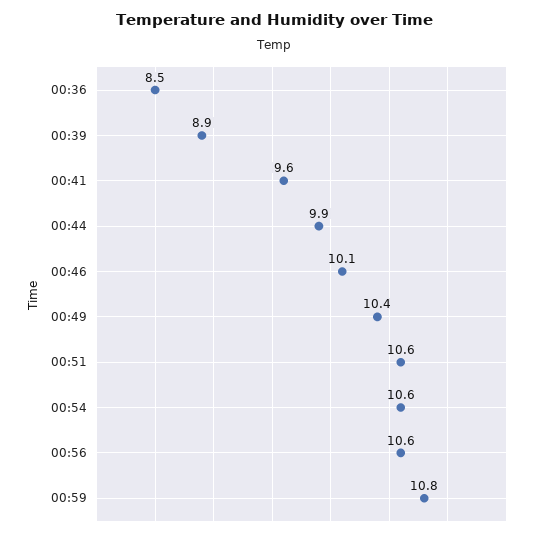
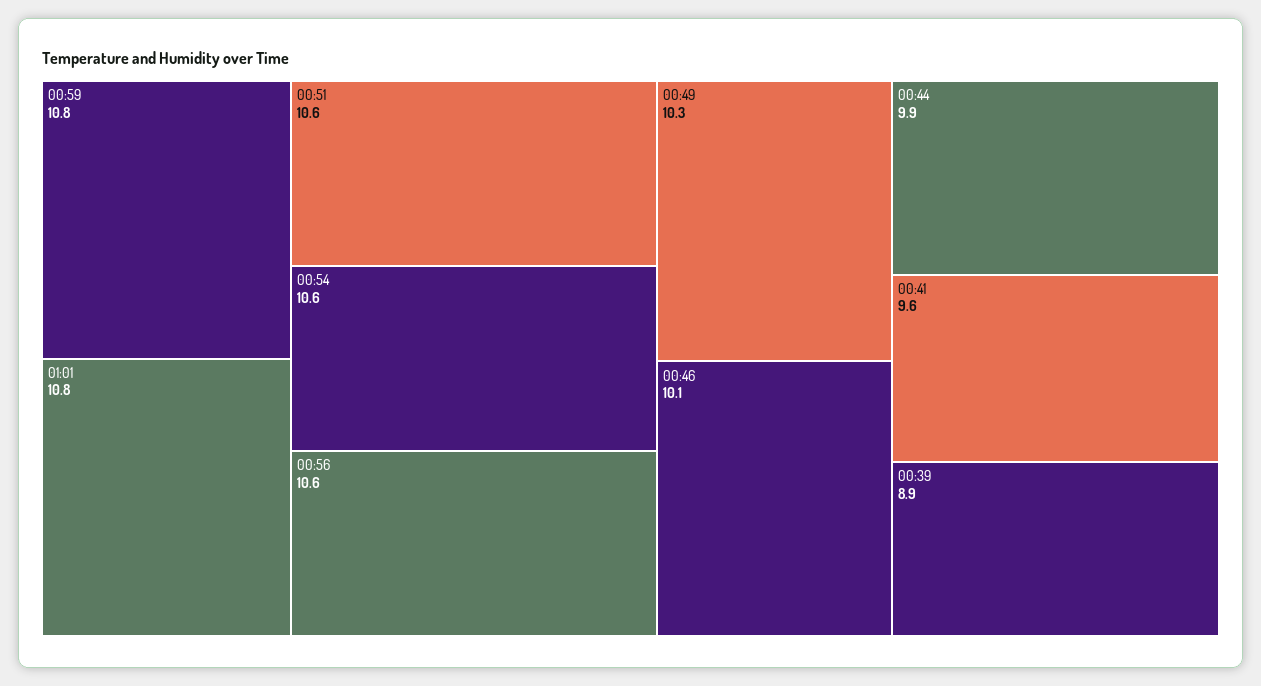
00:36: 8.5 -> none
00:49: 10.4 -> 10.3
01:01: none -> 10.8

